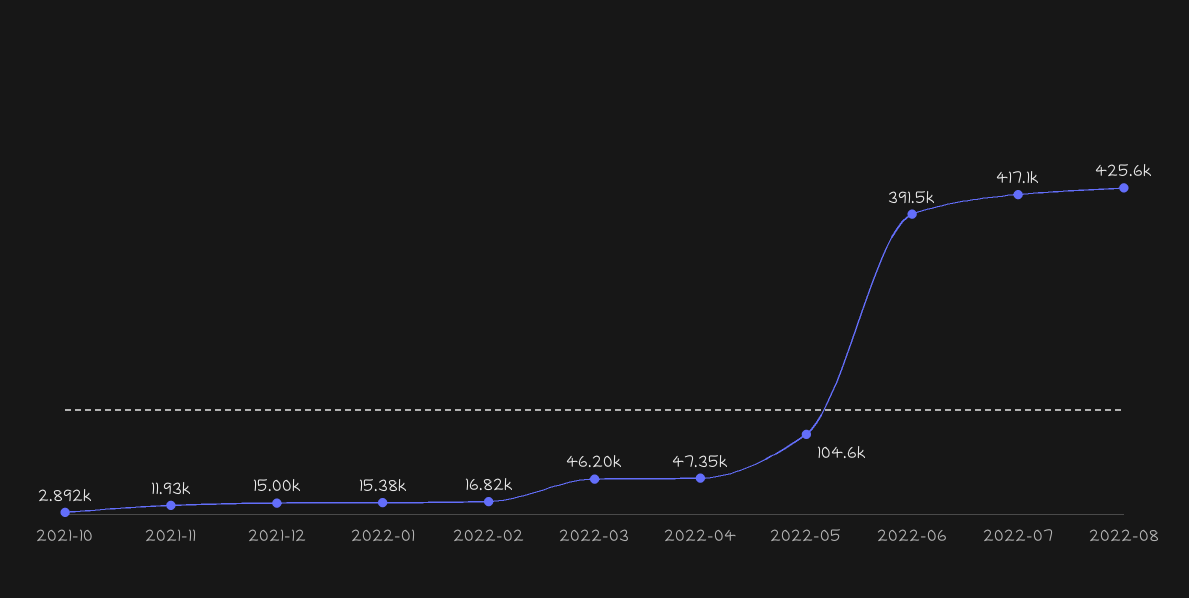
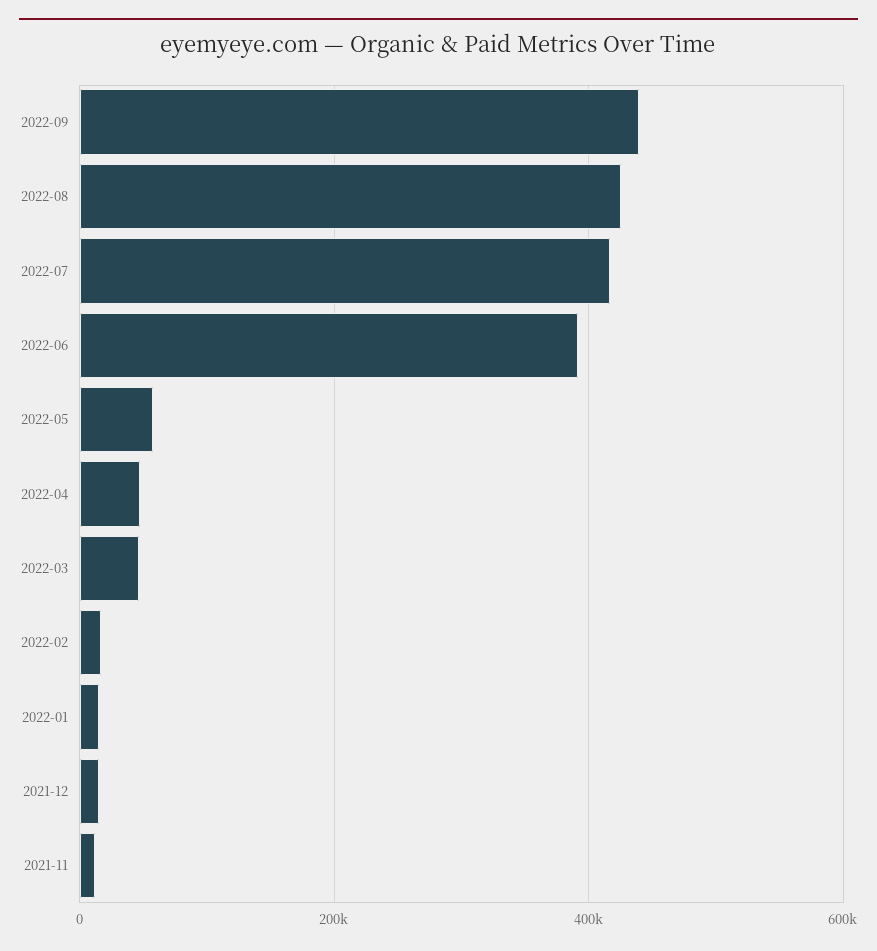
2021-10: 2892 -> none
2022-05: 104600 -> 60000
2022-09: none -> 440000

